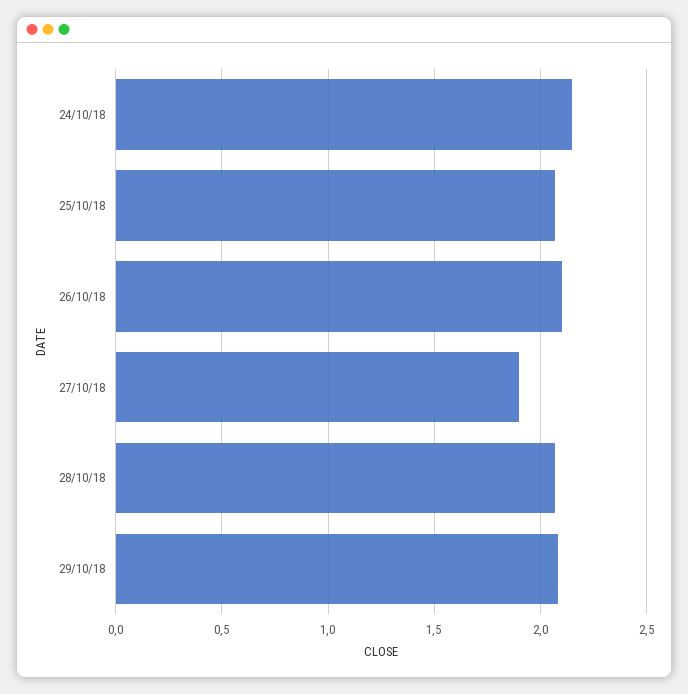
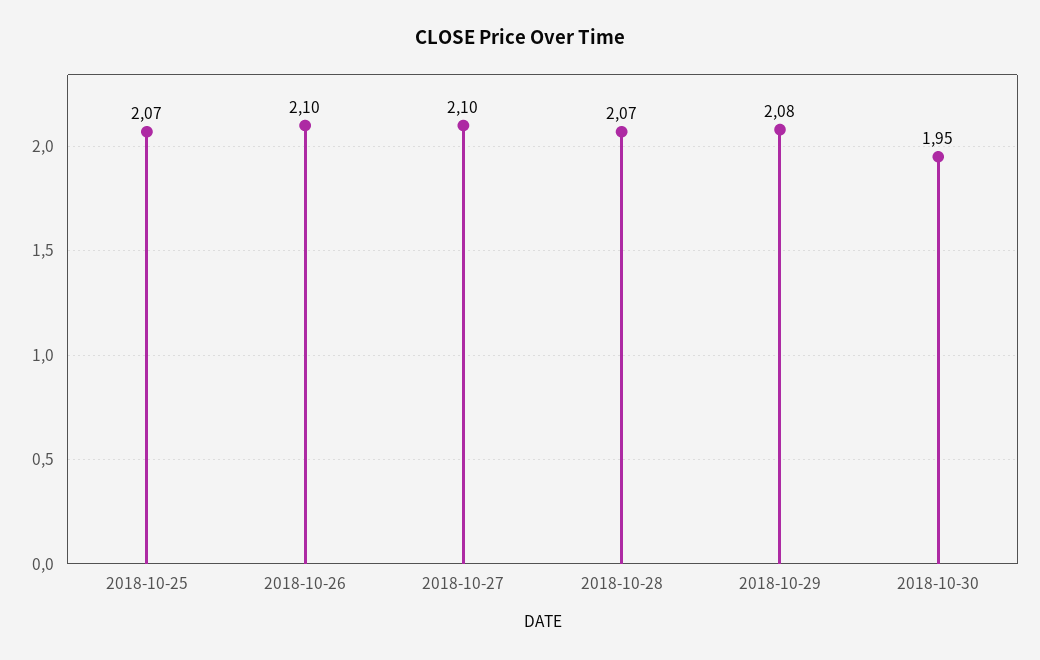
24/10/18: 2.15 -> none
27/10/18: 1.9 -> 2.1
2018-10-30: none -> 1.95

